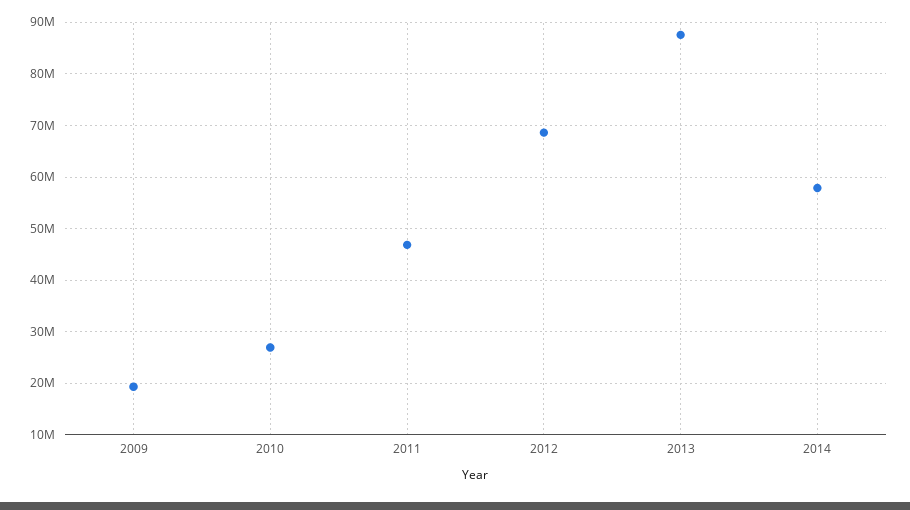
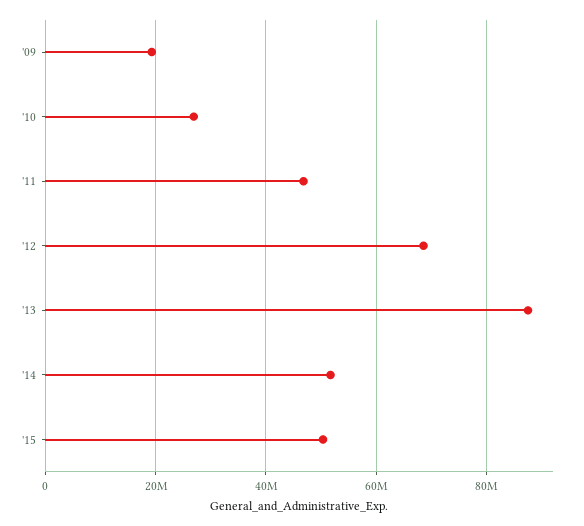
2014: 58000000 -> 52000000
'15: none -> 50000000

